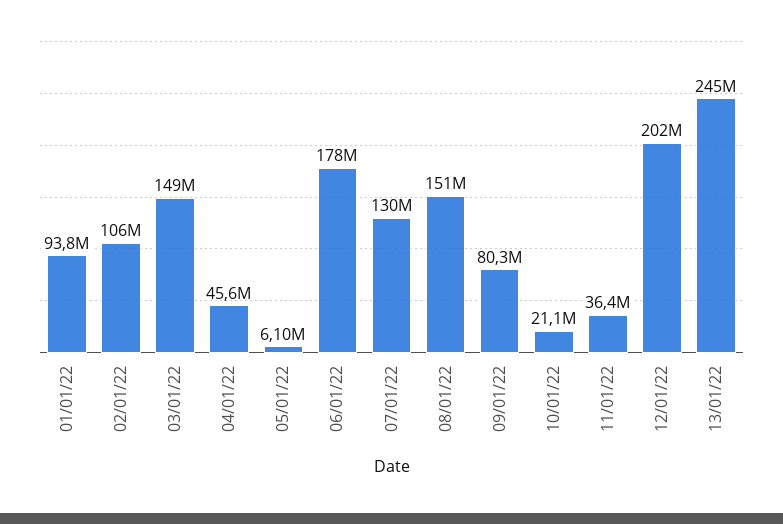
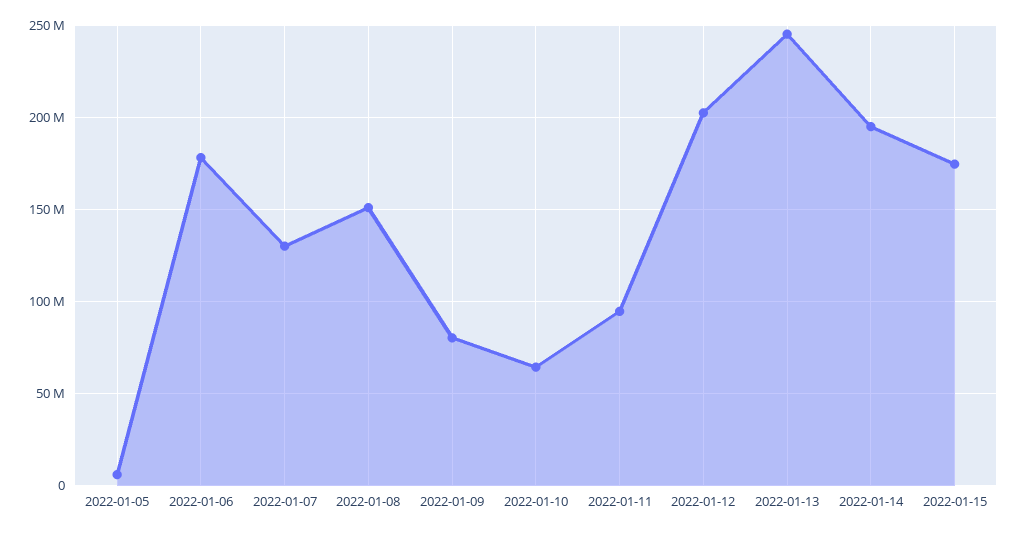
01/01/22: 93800000 -> none
02/01/22: 106000000 -> none
03/01/22: 149000000 -> none
04/01/22: 45600000 -> none
10/01/22: 21100000 -> 65000000
11/01/22: 36400000 -> 95000000
2022-01-14: none -> 195000000
2022-01-15: none -> 175000000

